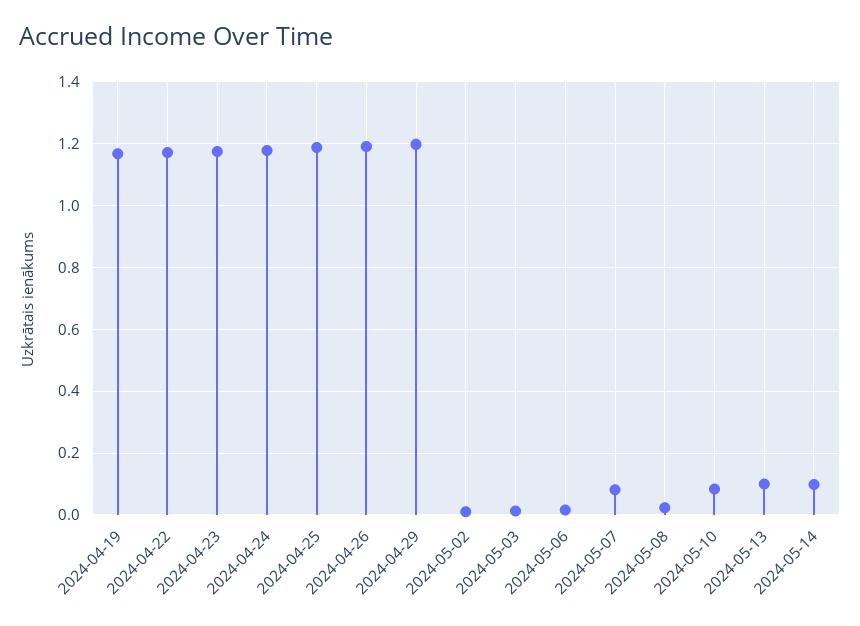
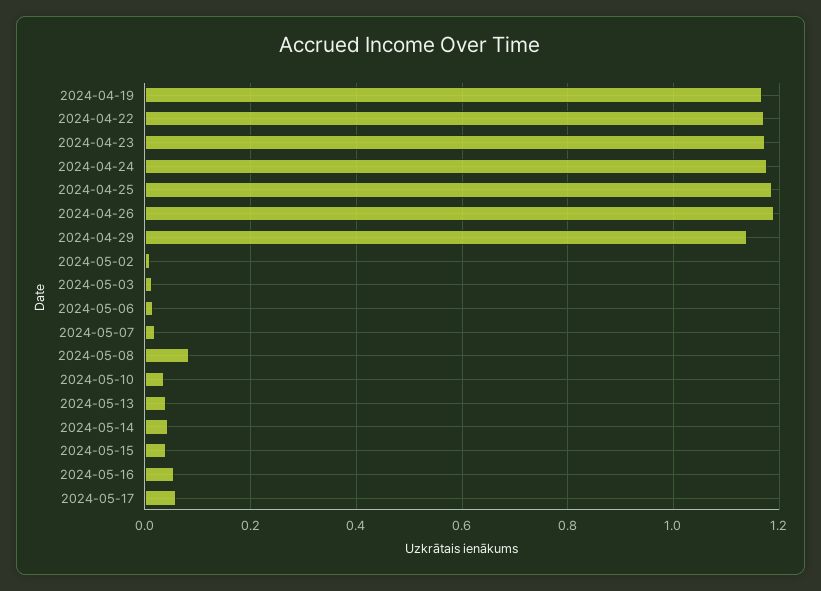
2024-04-29: 1.2 -> 1.14
2024-05-07: 0.08 -> 0.02
2024-05-08: 0.02 -> 0.08
2024-05-10: 0.08 -> 0.04
2024-05-13: 0.1 -> 0.04
2024-05-14: 0.1 -> 0.04
2024-05-15: none -> 0.04
2024-05-16: none -> 0.06
2024-05-17: none -> 0.06

